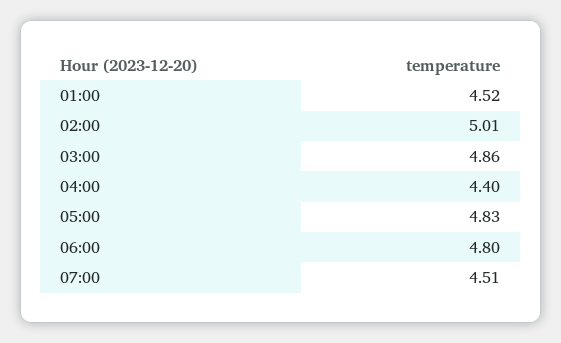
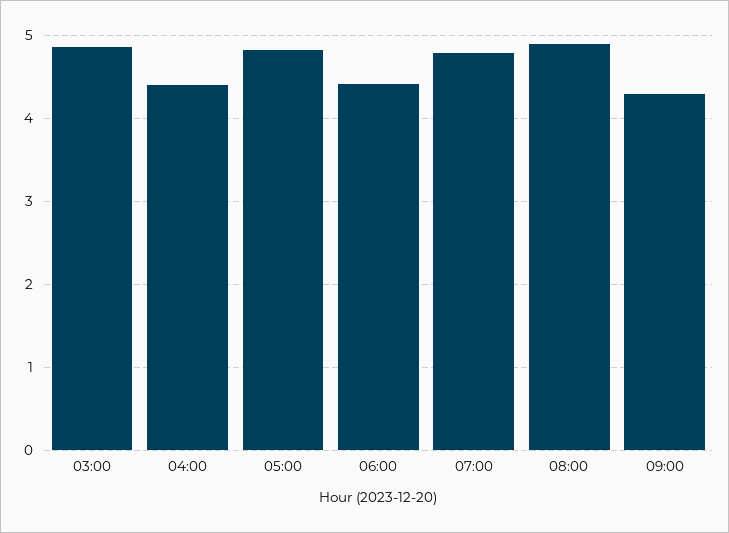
01:00: 4.52 -> none
02:00: 5.01 -> none
06:00: 4.8 -> 4.4
07:00: 4.51 -> 4.8
08:00: none -> 4.9
09:00: none -> 4.3

